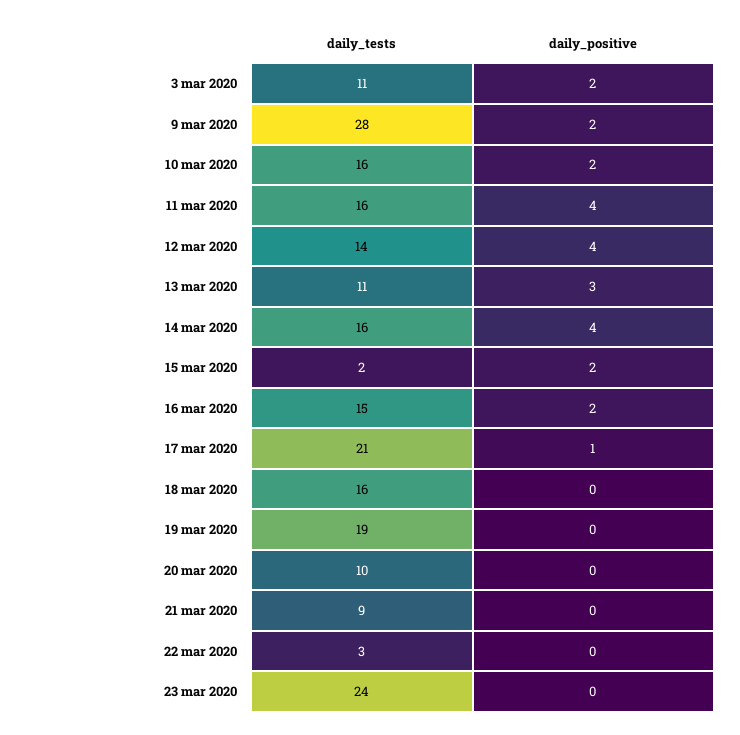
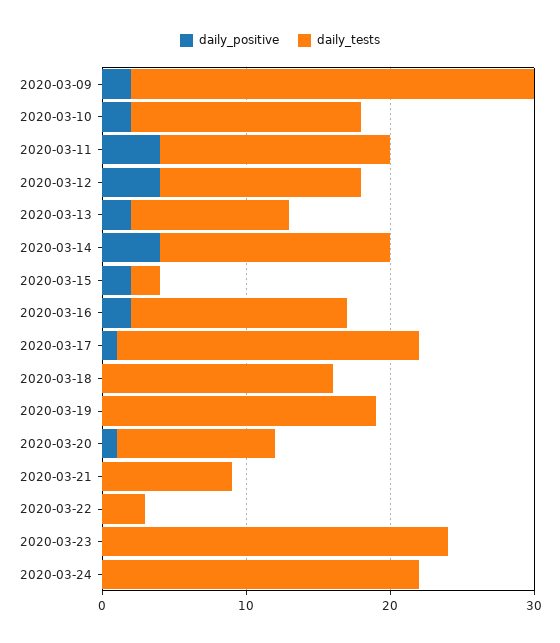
daily_tests, 3 mar 2020: 11 -> none
daily_positive, 3 mar 2020: 2 -> none
daily_positive, 13 mar 2020: 3 -> 2
daily_tests, 20 mar 2020: 10 -> 11
daily_positive, 20 mar 2020: 0 -> 1
daily_positive, 2020-03-24: none -> 0
daily_tests, 2020-03-24: none -> 22

